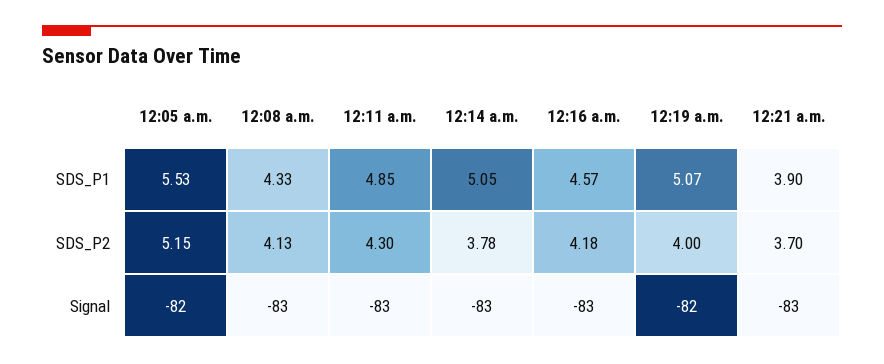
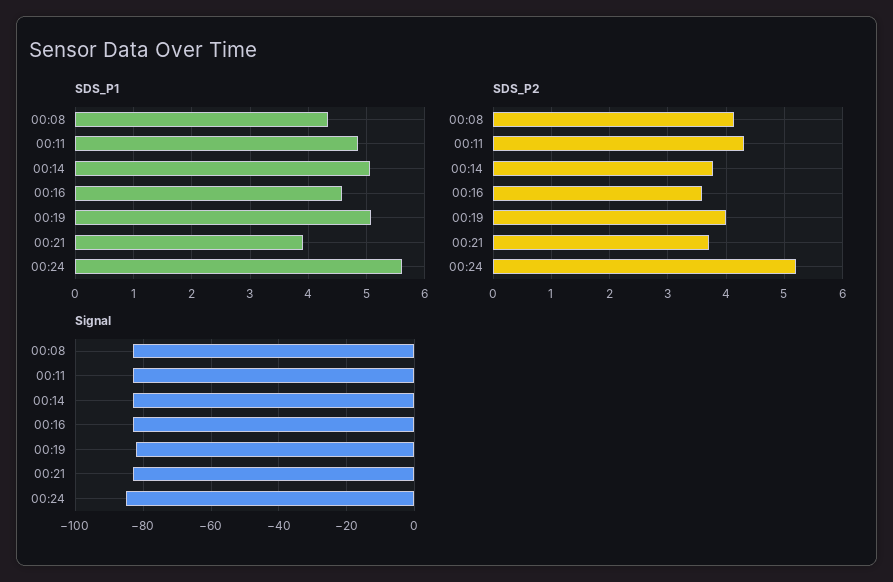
SDS_P1, 12:05 a.m.: 5.53 -> none
SDS_P2, 12:05 a.m.: 5.15 -> none
SDS_P2, 12:16 a.m.: 4.18 -> 3.6
Signal, 12:05 a.m.: -82 -> none
SDS_P1, 00:24: none -> 5.6
SDS_P2, 00:24: none -> 5.2
Signal, 00:24: none -> -85

